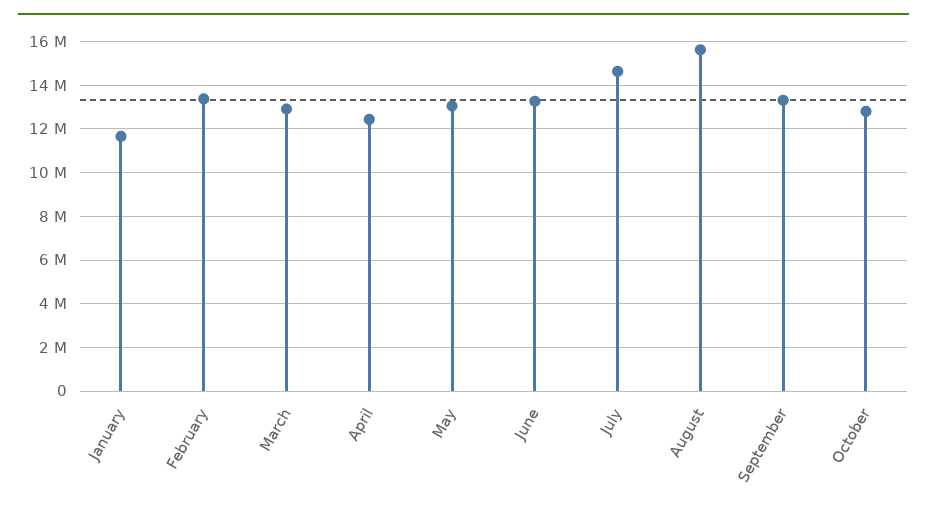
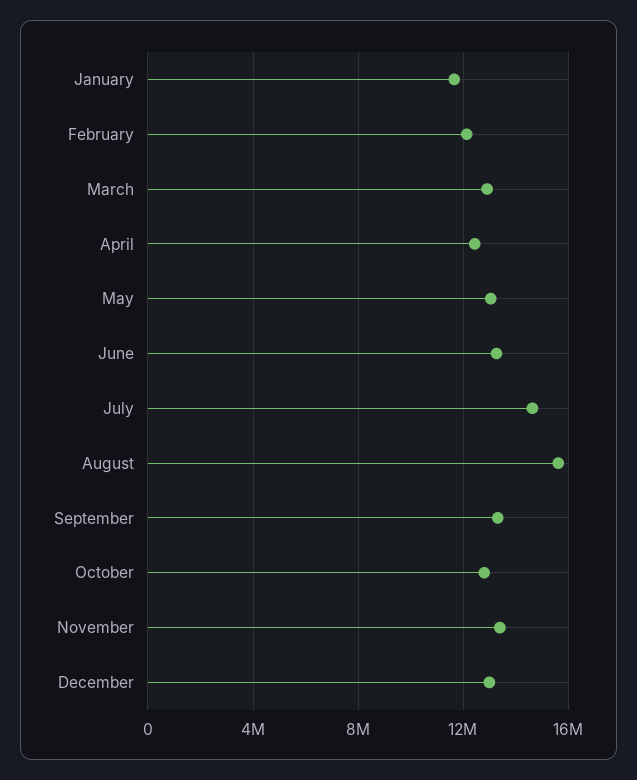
February: 13500000 -> 12000000
November: none -> 13500000
December: none -> 13000000

